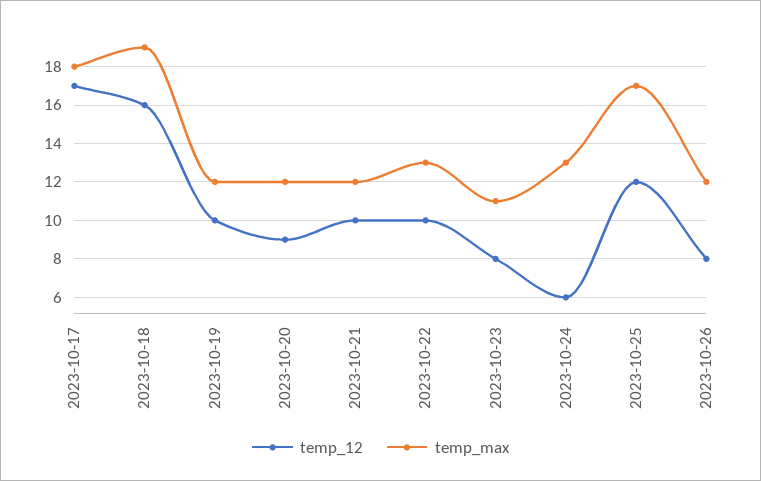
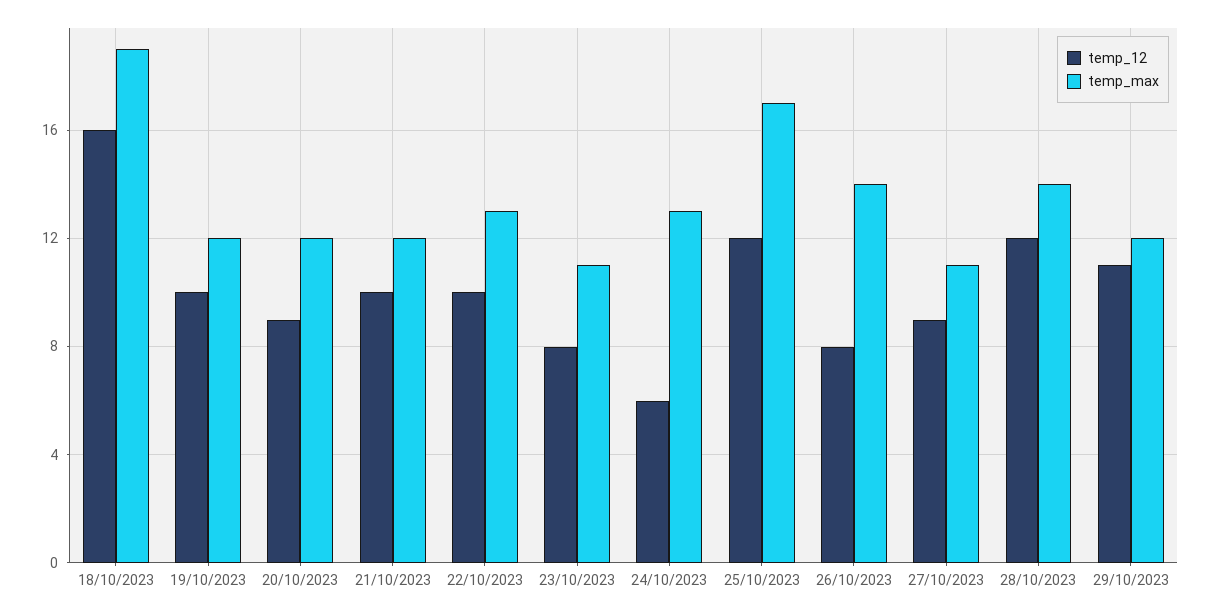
temp_12, 2023-10-17: 17 -> none
temp_max, 2023-10-17: 18 -> none
temp_max, 2023-10-26: 12 -> 14
temp_12, 27/10/2023: none -> 9
temp_max, 27/10/2023: none -> 11
temp_12, 28/10/2023: none -> 12
temp_max, 28/10/2023: none -> 14
temp_12, 29/10/2023: none -> 11
temp_max, 29/10/2023: none -> 12

